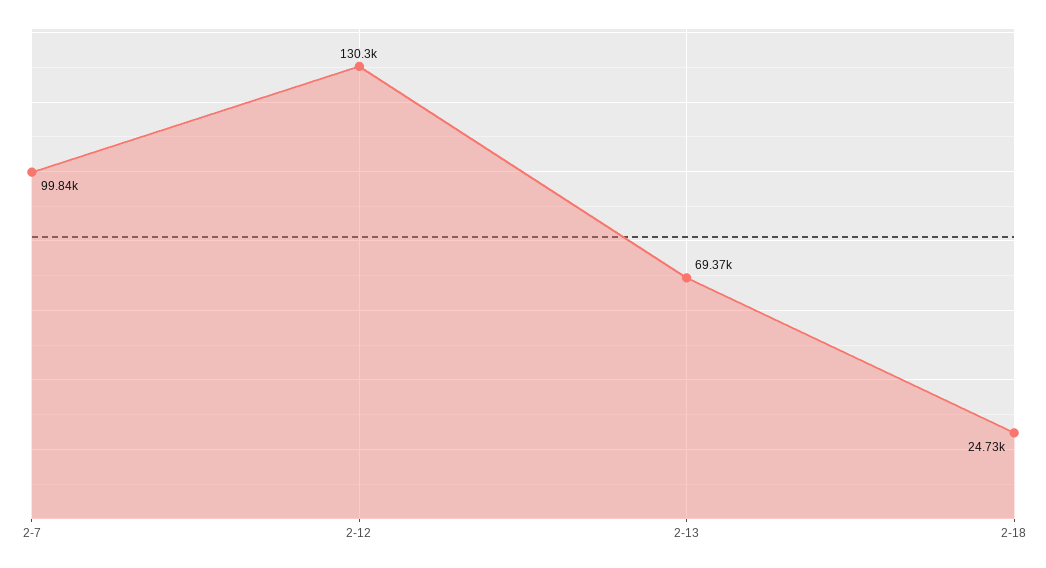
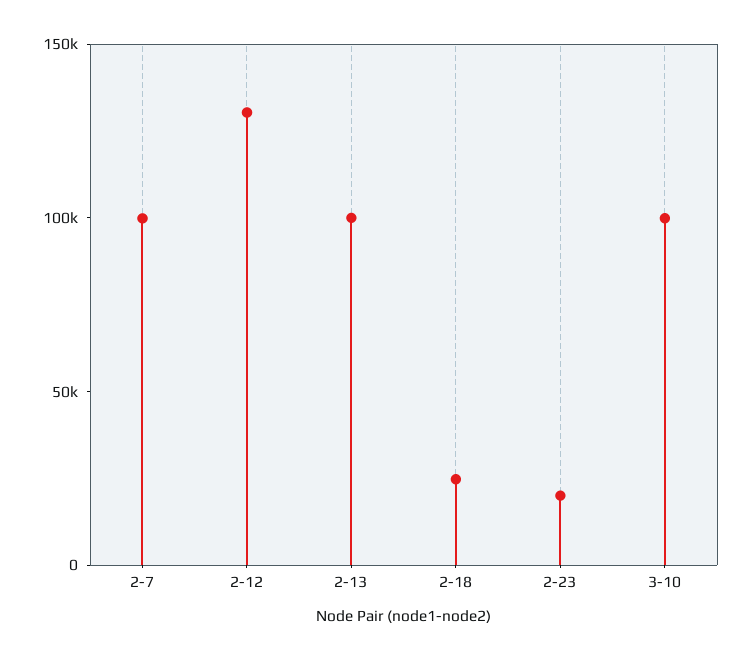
2-13: 69370 -> 100000
2-23: none -> 20000
3-10: none -> 100000

